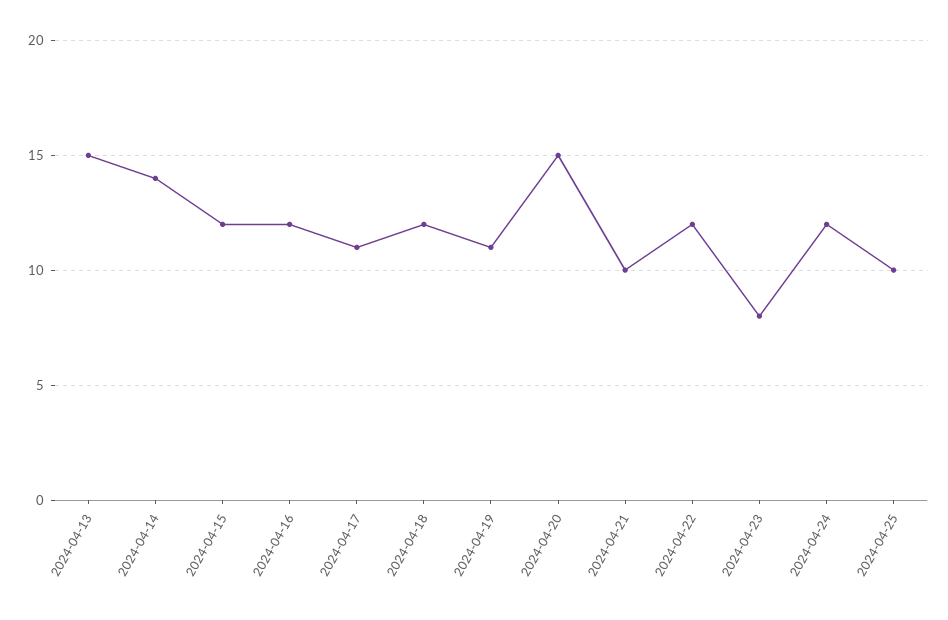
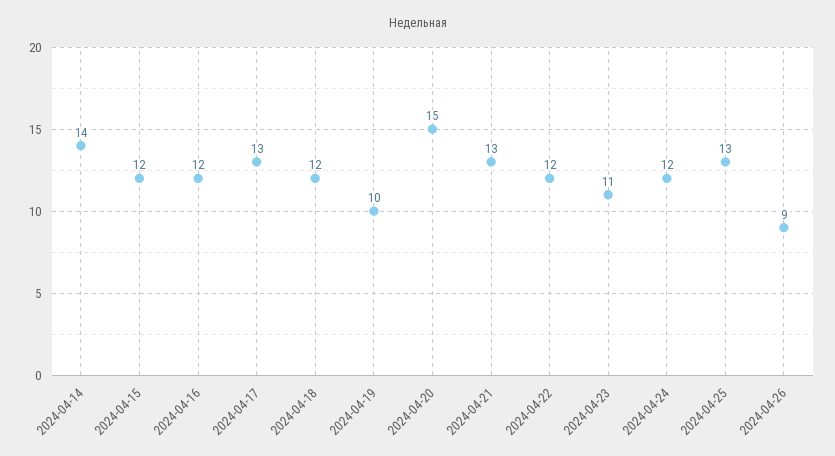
2024-04-13: 15 -> none
2024-04-17: 11 -> 13
2024-04-19: 11 -> 10
2024-04-21: 10 -> 13
2024-04-23: 8 -> 11
2024-04-25: 10 -> 13
2024-04-26: none -> 9

